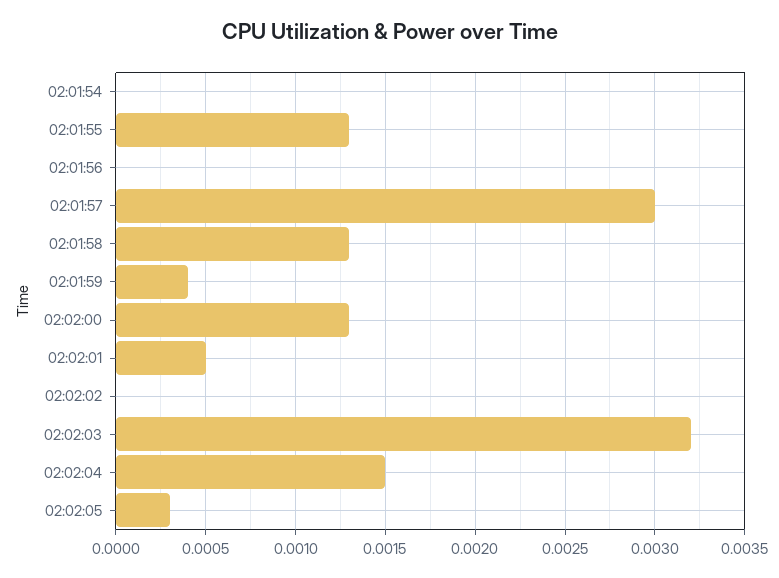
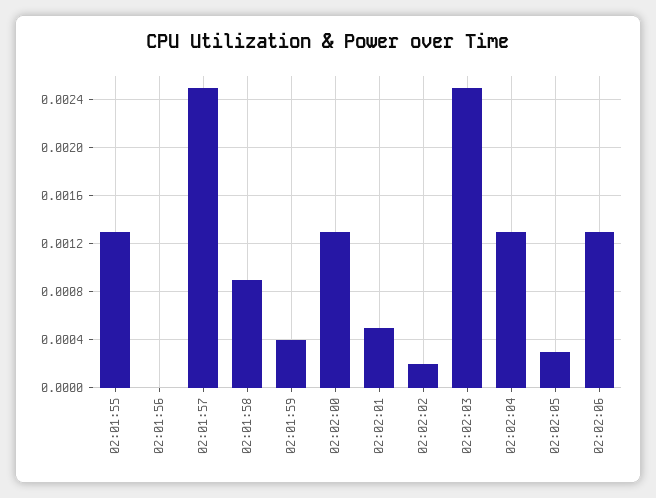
02:01:54: 0 -> none
02:01:57: 0.003 -> 0.0025
02:01:58: 0.0013 -> 0.0009
02:02:02: 0 -> 0.0002
02:02:03: 0.0032 -> 0.0025
02:02:04: 0.0015 -> 0.0013
02:02:06: none -> 0.0013

